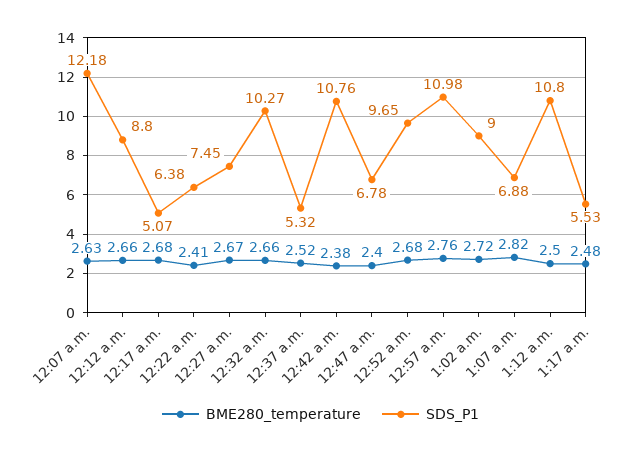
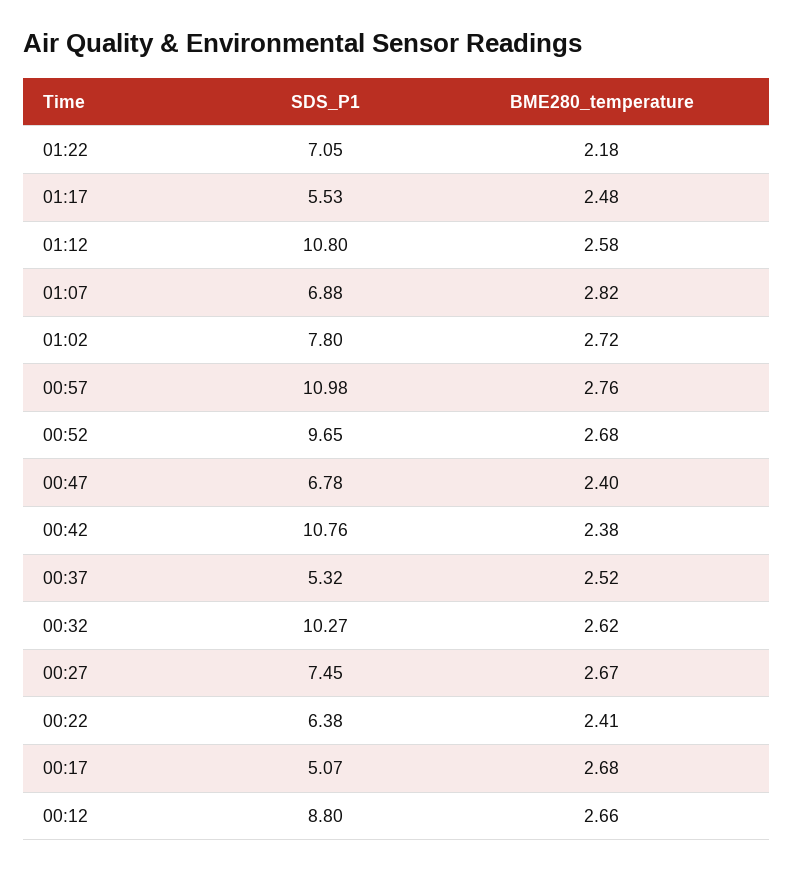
BME280_temperature, 12:07 a.m.: 2.63 -> none
SDS_P1, 12:07 a.m.: 12.18 -> none
BME280_temperature, 12:32 a.m.: 2.66 -> 2.62
SDS_P1, 1:02 a.m.: 9 -> 7.8
BME280_temperature, 1:12 a.m.: 2.5 -> 2.58
SDS_P1, 01:22: none -> 7.05
BME280_temperature, 01:22: none -> 2.18

